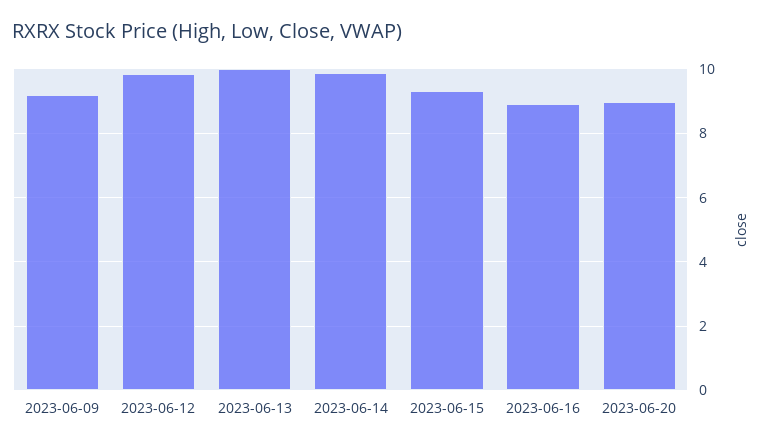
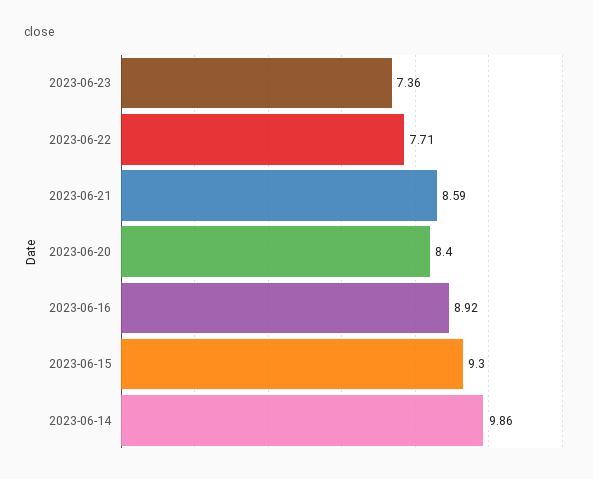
2023-06-09: 9.2 -> none
2023-06-12: 9.8 -> none
2023-06-13: 10 -> none
2023-06-20: 9 -> 8.4
2023-06-23: none -> 7.36
2023-06-22: none -> 7.71
2023-06-21: none -> 8.59

